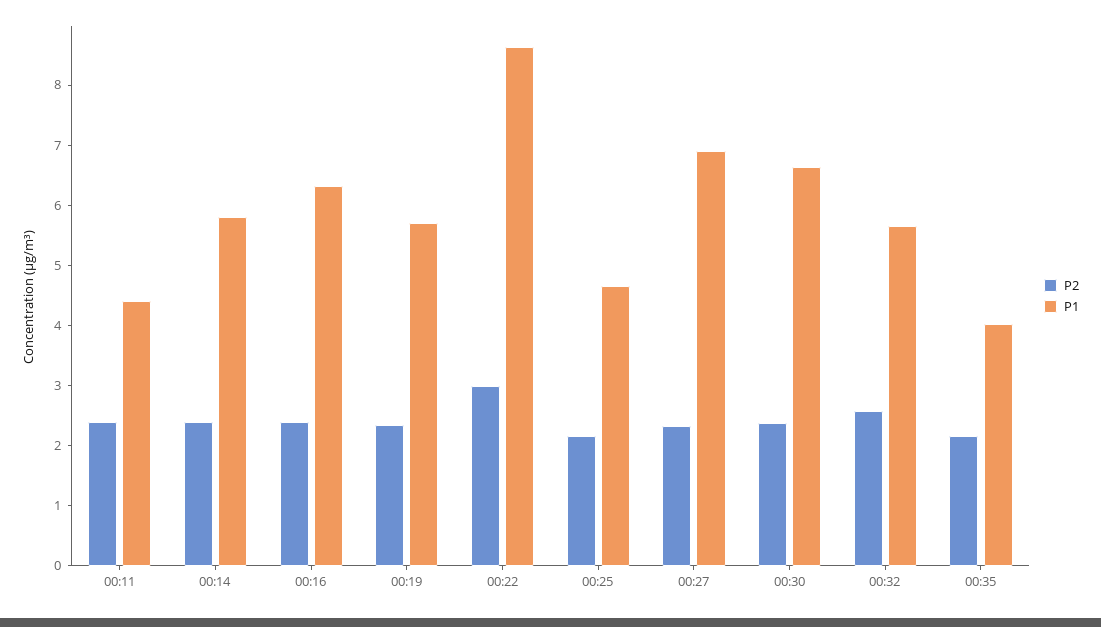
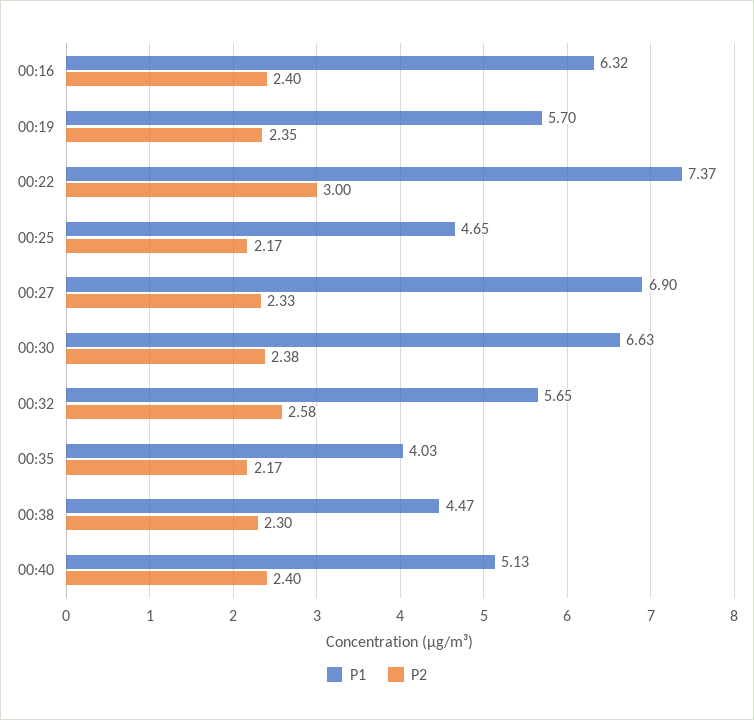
P2, 00:11: 2.4 -> none
P1, 00:11: 4.4 -> none
P2, 00:14: 2.4 -> none
P1, 00:14: 5.8 -> none
P1, 00:22: 8.6 -> 7.37
P1, 00:38: none -> 4.47
P2, 00:38: none -> 2.3
P1, 00:40: none -> 5.13
P2, 00:40: none -> 2.4

